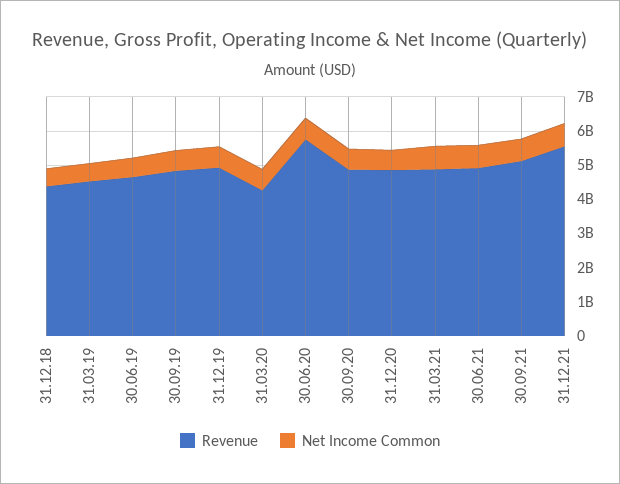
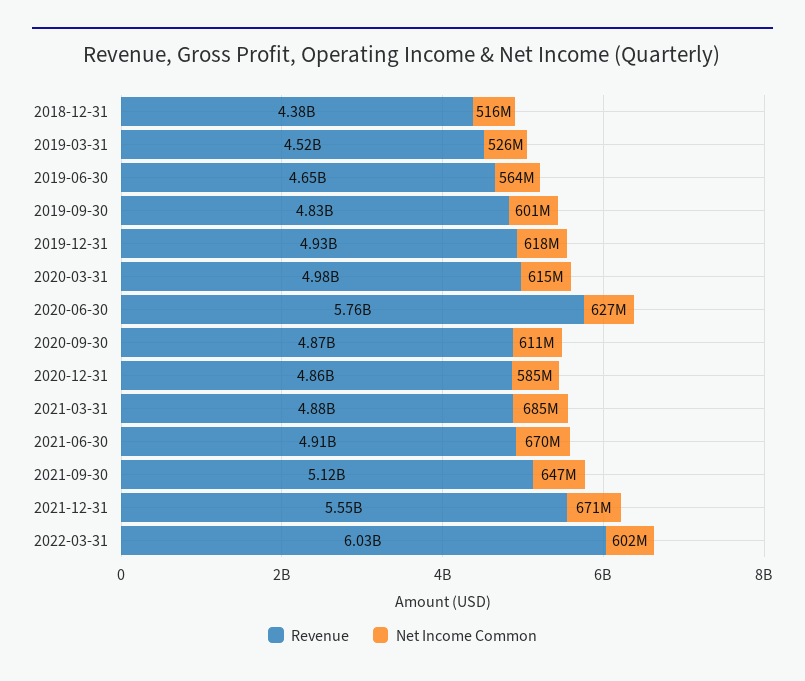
Revenue, 31.03.20: 4250000000 -> 4980000000
Revenue, 2022-03-31: none -> 6030000000
Net Income Common, 2022-03-31: none -> 602000000

